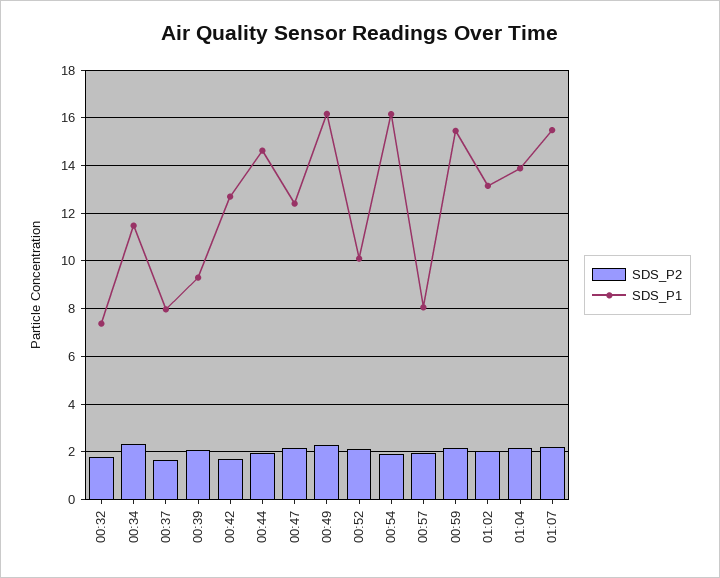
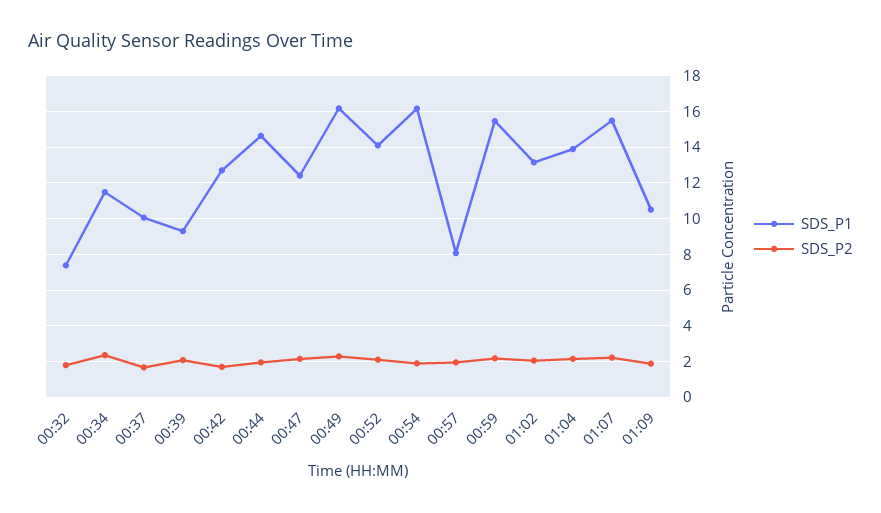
SDS_P1, 00:37: 8 -> 10
SDS_P1, 00:52: 10 -> 14
SDS_P1, 01:09: none -> 10.5
SDS_P2, 01:09: none -> 2

